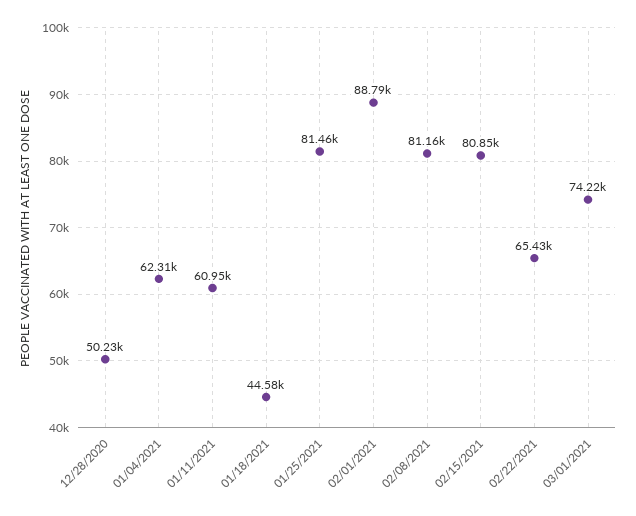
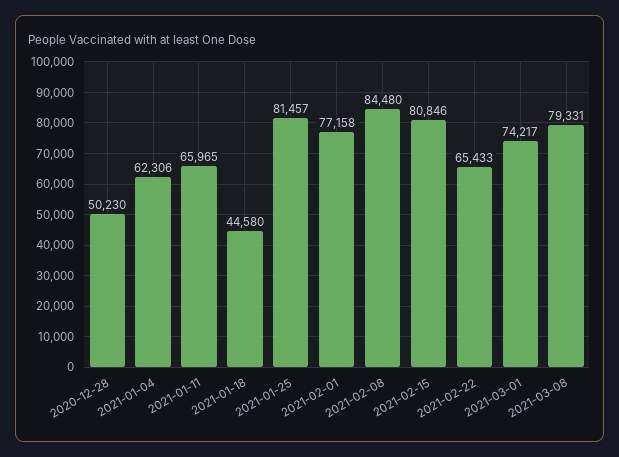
01/11/2021: 60950 -> 65965
02/01/2021: 88790 -> 77158
02/08/2021: 81160 -> 84480
2021-03-08: none -> 79331

